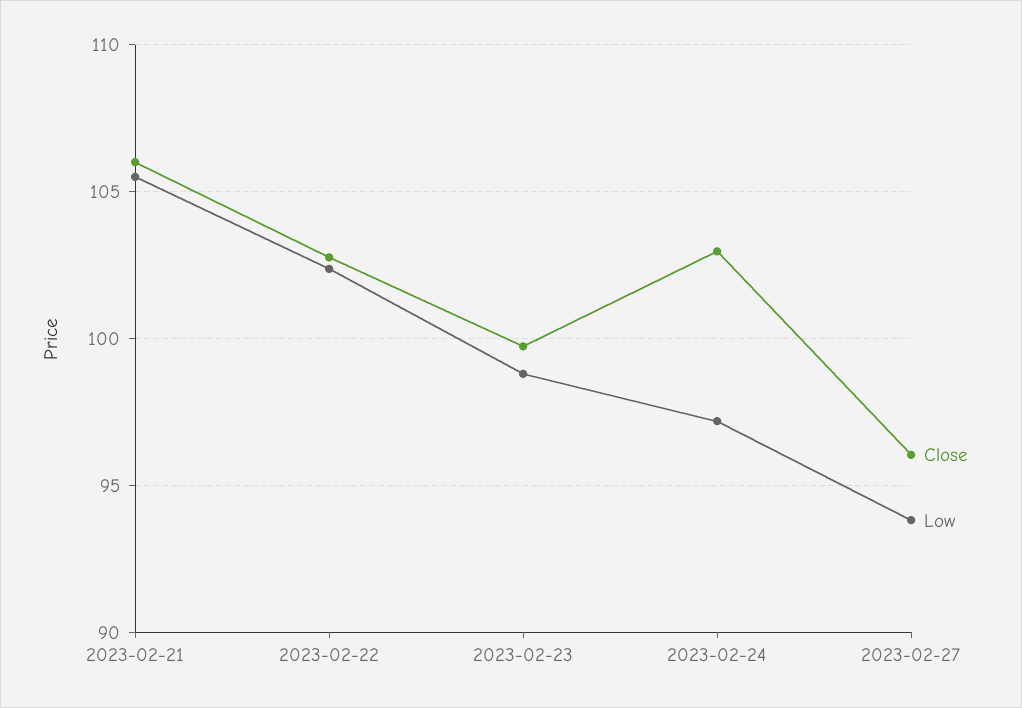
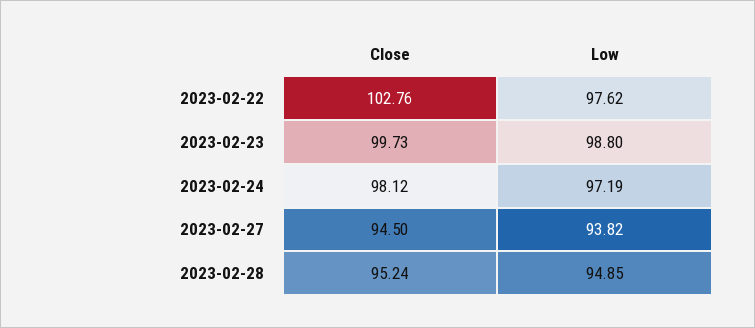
Close, 2023-02-21: 106 -> none
Low, 2023-02-21: 105.5 -> none
Low, 2023-02-22: 102.5 -> 97.62
Close, 2023-02-24: 103 -> 98.12
Close, 2023-02-27: 96 -> 94.5
Close, 2023-02-28: none -> 95.24
Low, 2023-02-28: none -> 94.85

